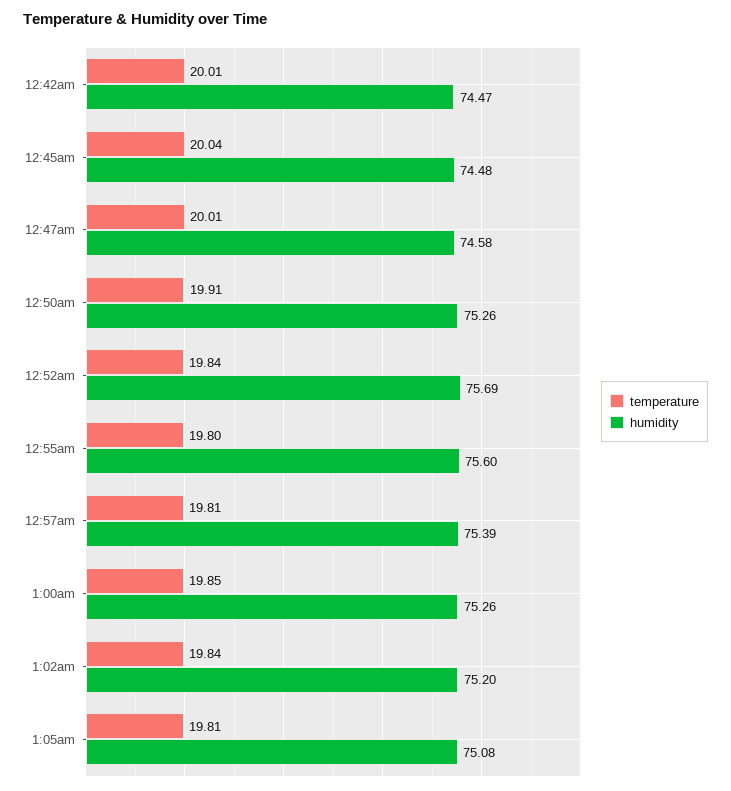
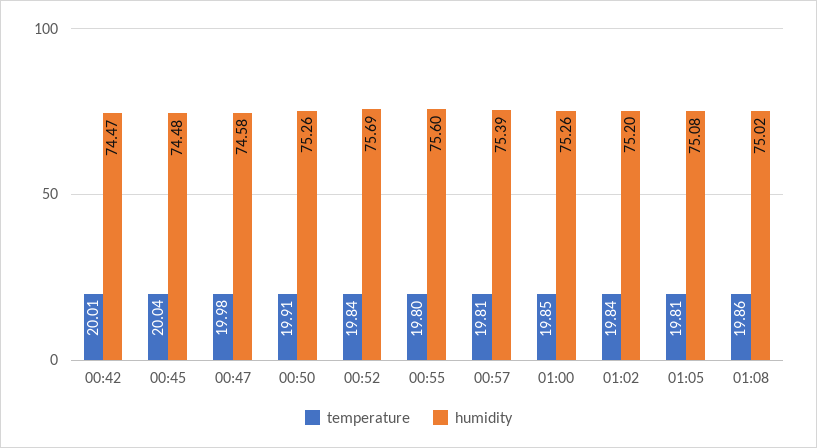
temperature, 12:47am: 20.01 -> 19.98
temperature, 01:08: none -> 19.86
humidity, 01:08: none -> 75.02

